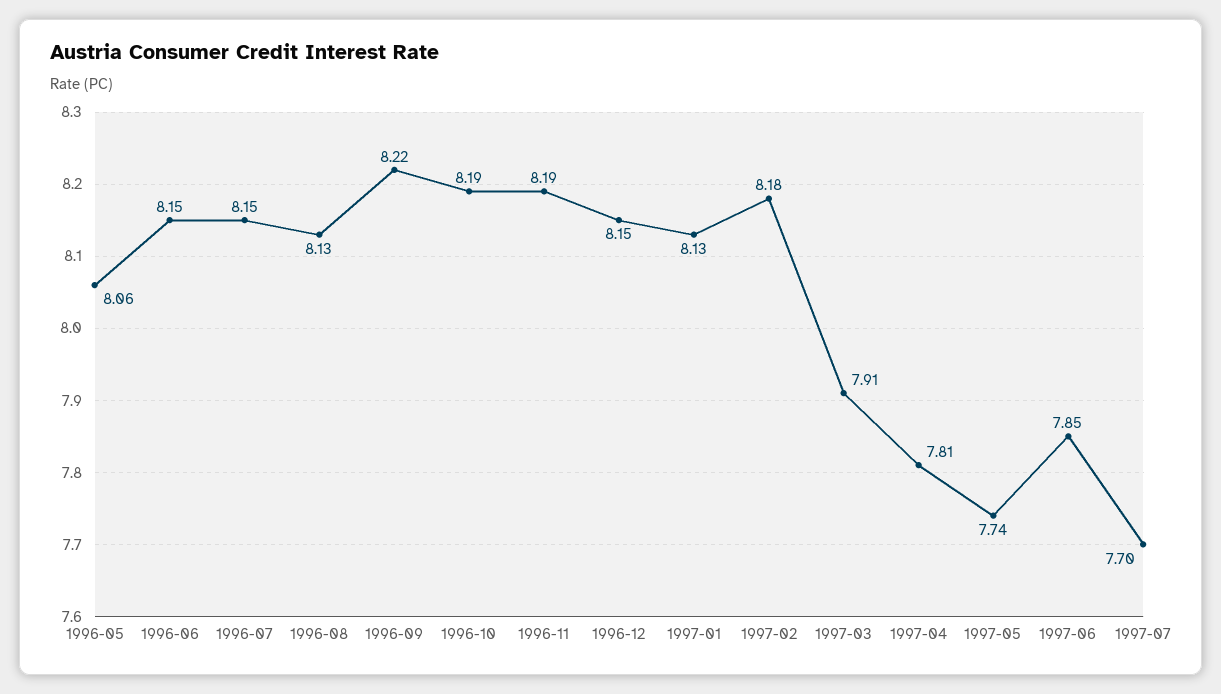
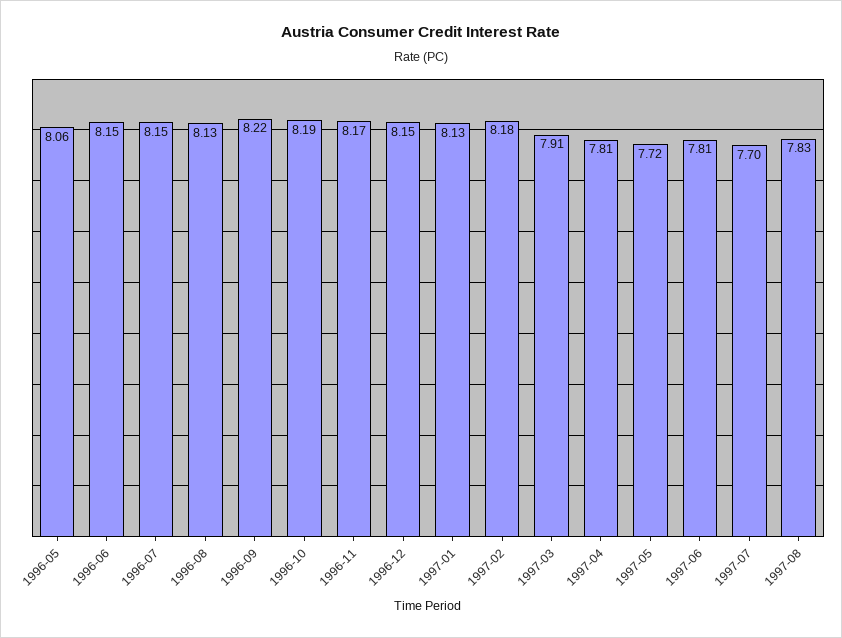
1996-11: 8.19 -> 8.17
1997-05: 7.74 -> 7.72
1997-06: 7.85 -> 7.81
1997-08: none -> 7.83

